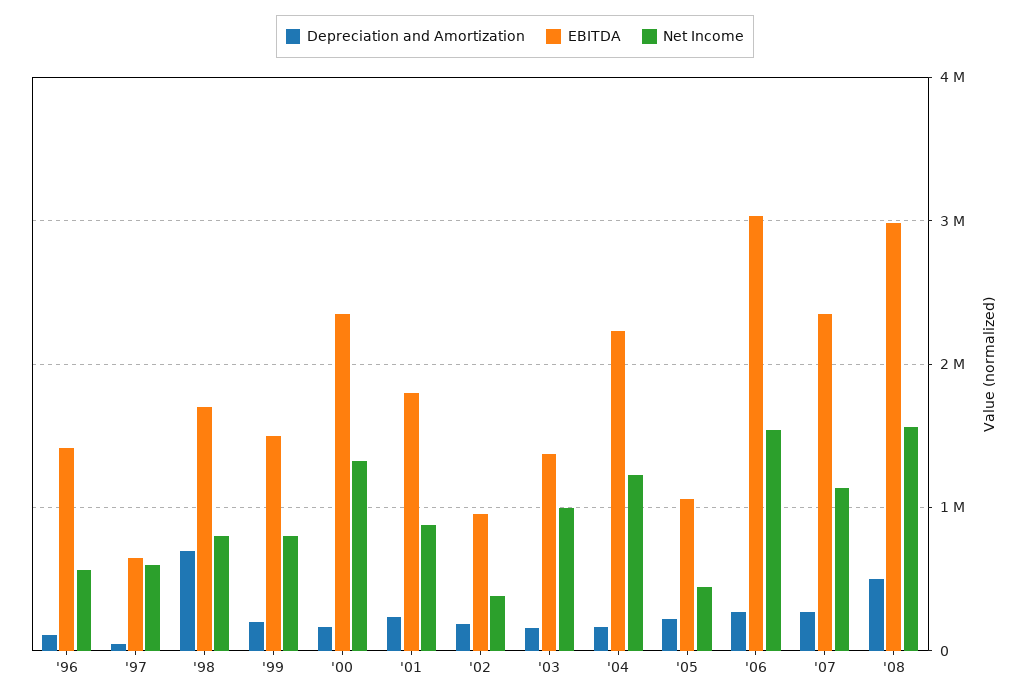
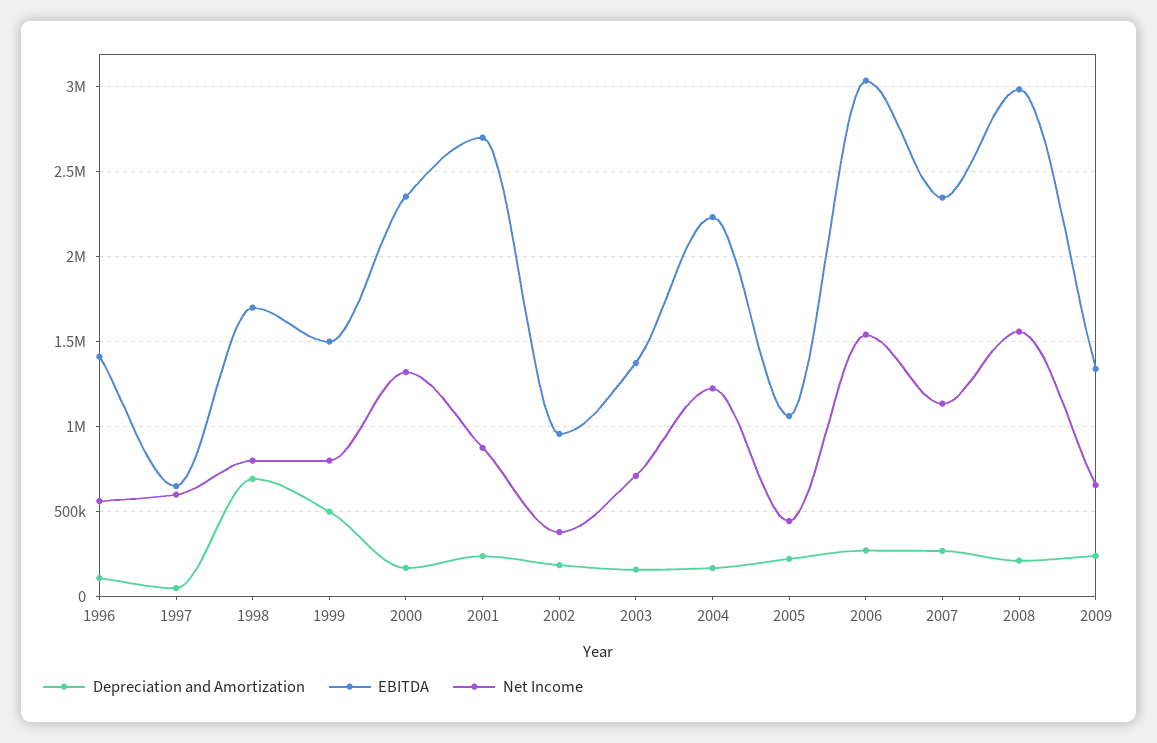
Depreciation and Amortization, '99: 200000 -> 500000
EBITDA, '01: 1800000 -> 2700000
Net Income, '03: 1000000 -> 700000
Depreciation and Amortization, '08: 500000 -> 200000
Depreciation and Amortization, 2009: none -> 250000
EBITDA, 2009: none -> 1350000
Net Income, 2009: none -> 650000

